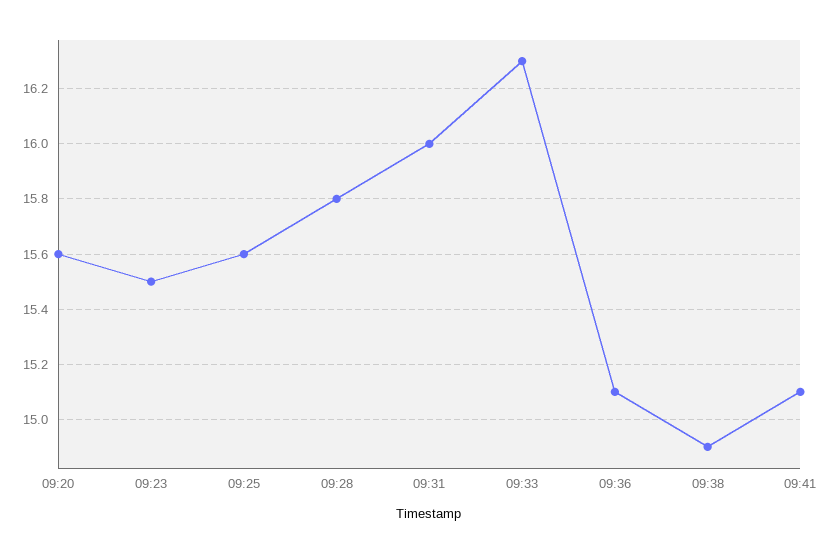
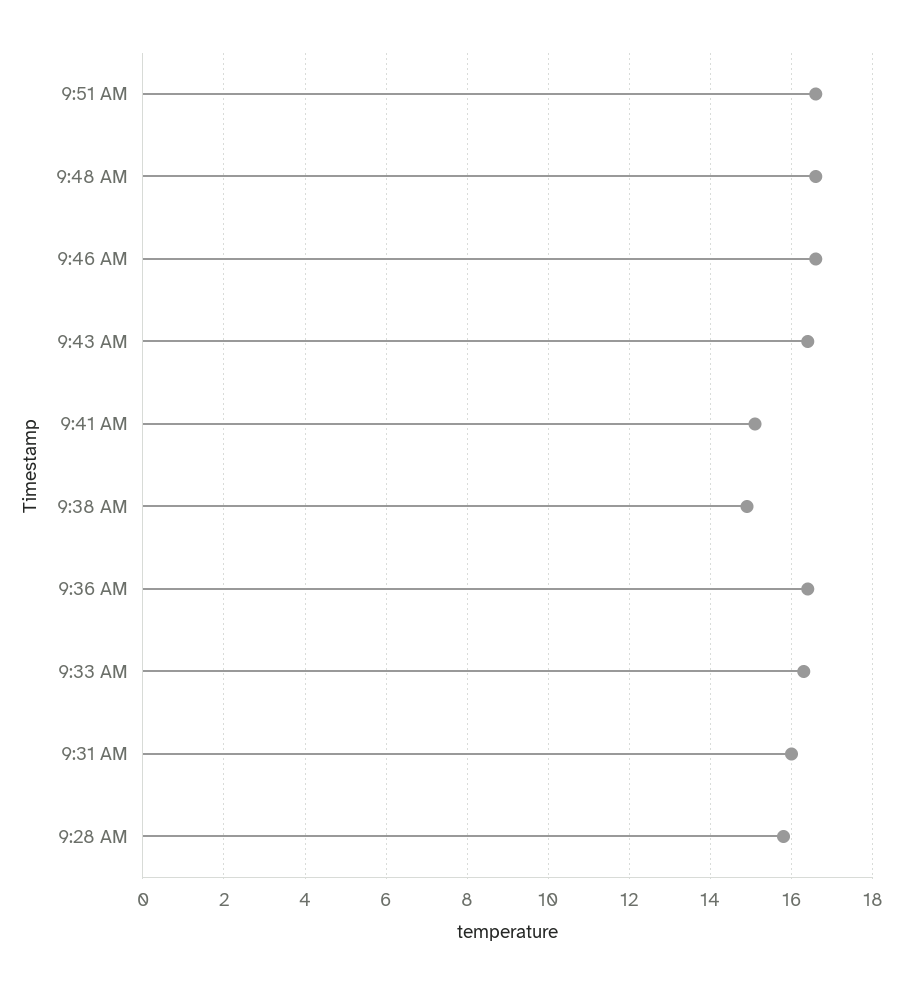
09:20: 15.6 -> none
09:23: 15.5 -> none
09:25: 15.6 -> none
09:36: 15.1 -> 16.5
9:51 AM: none -> 16.5
9:48 AM: none -> 16.5
9:46 AM: none -> 16.5
9:43 AM: none -> 16.5

